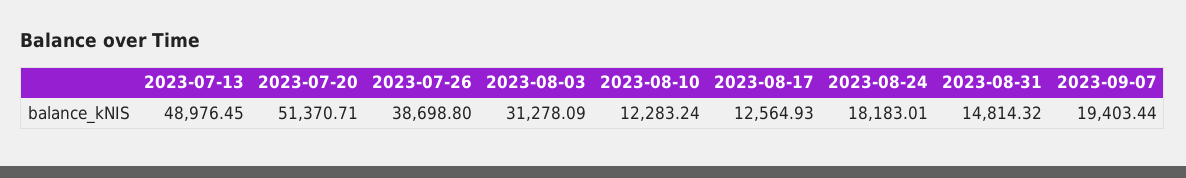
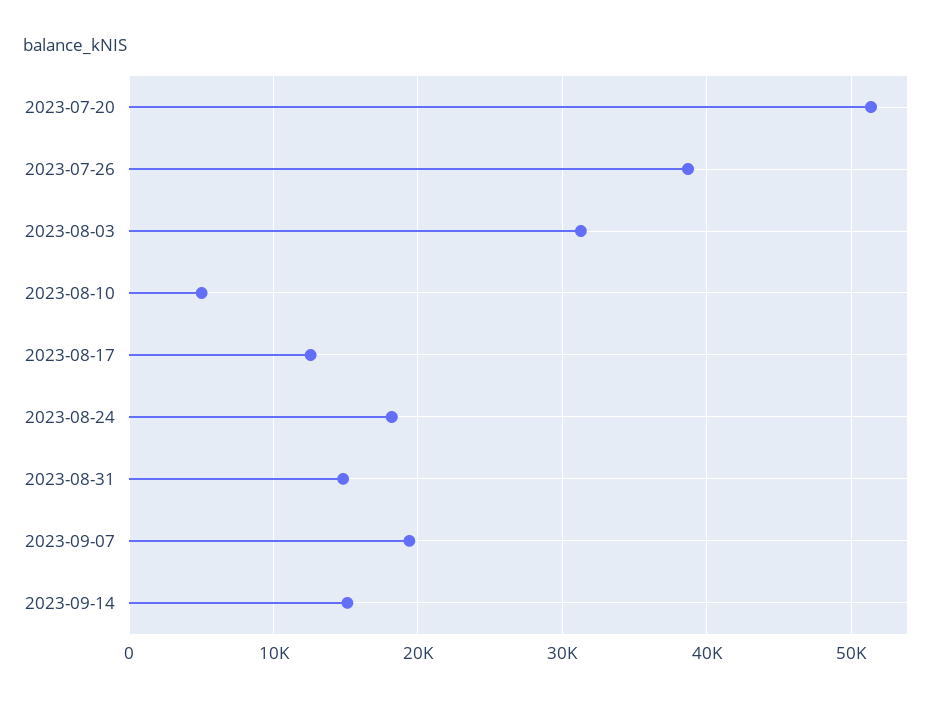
2023-07-13: 48976.45 -> none
2023-08-10: 12283.24 -> 5000
2023-09-14: none -> 15000

